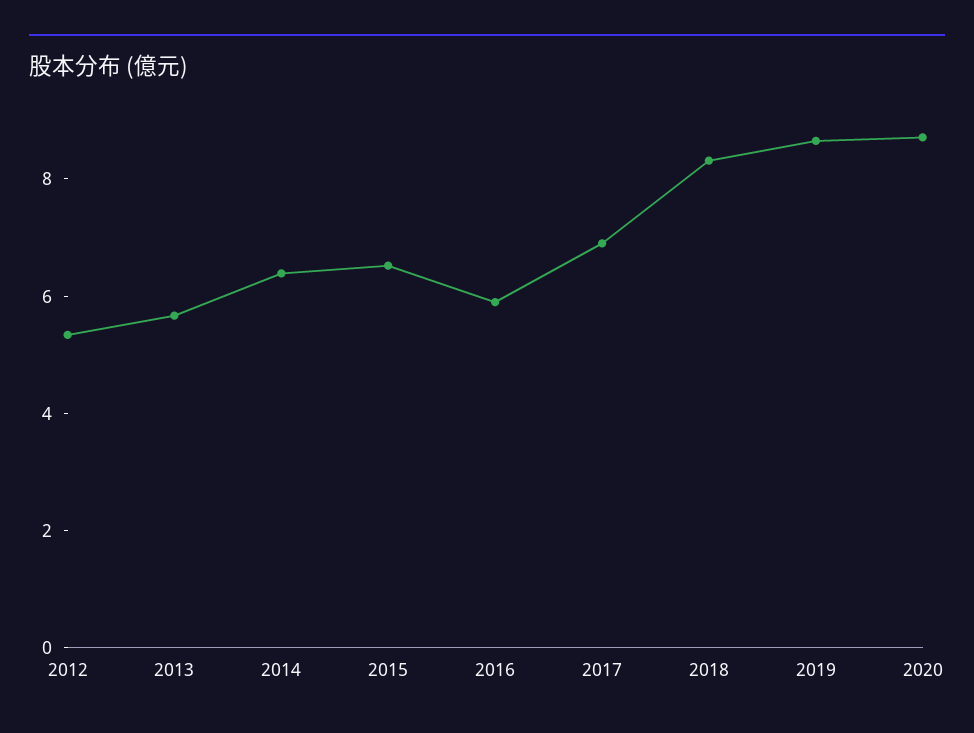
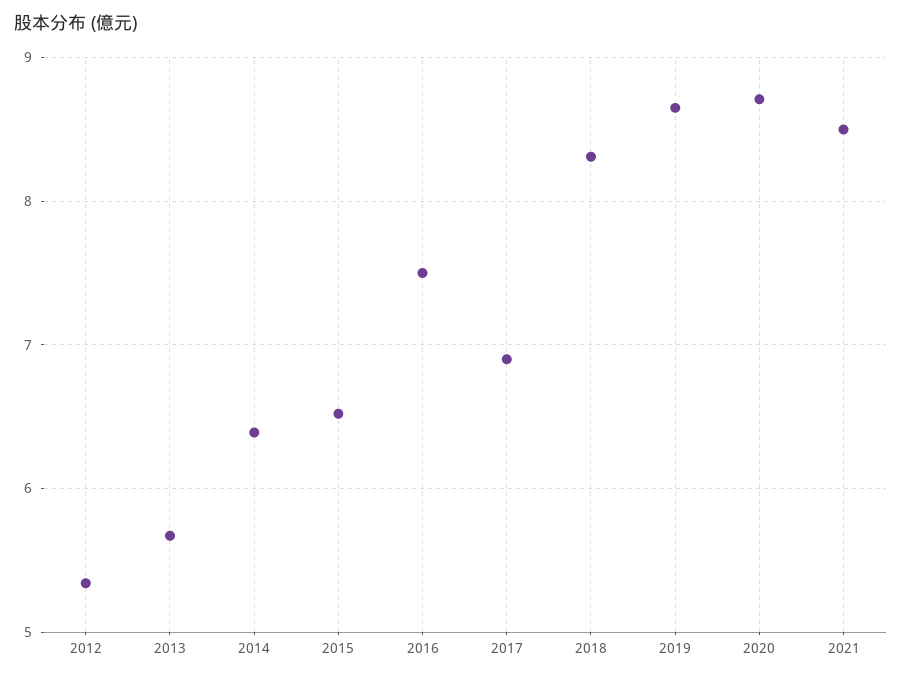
2016: 6 -> 7.5
2021: none -> 8.5

